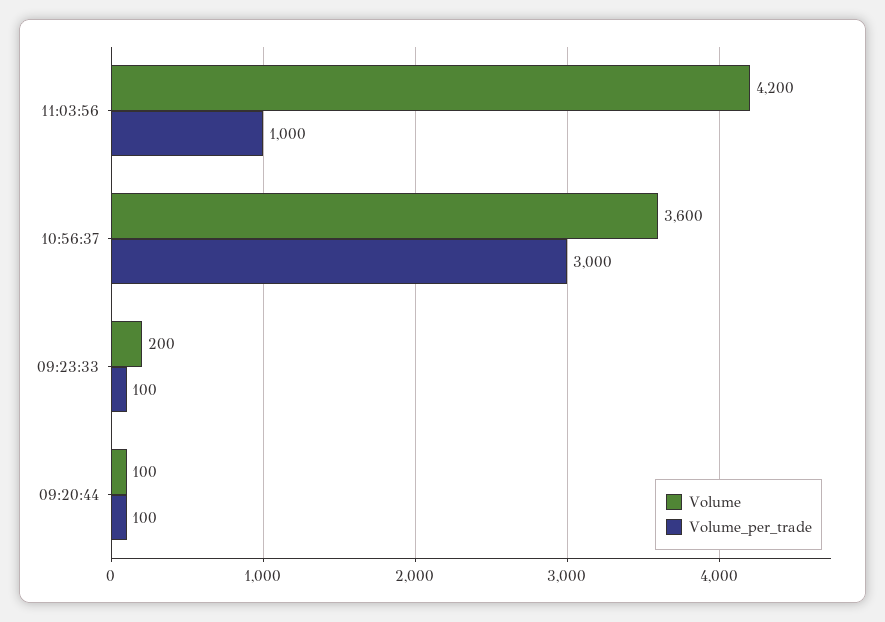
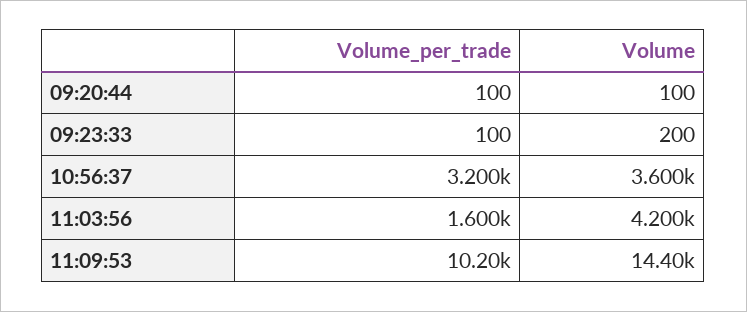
Volume_per_trade, 11:03:56: 1000 -> 1600
Volume_per_trade, 10:56:37: 3000 -> 3200
Volume_per_trade, 11:09:53: none -> 10200
Volume, 11:09:53: none -> 14400

